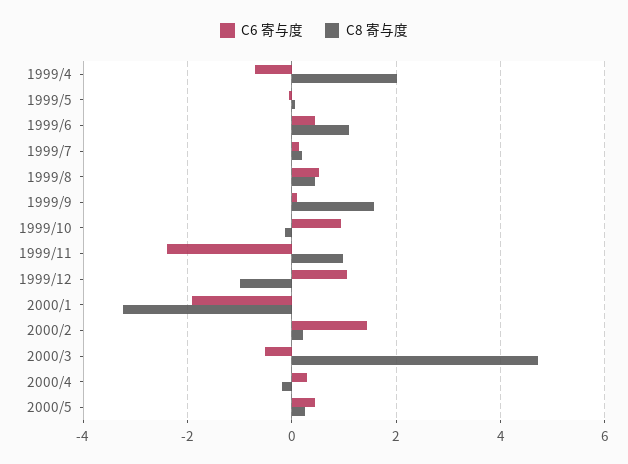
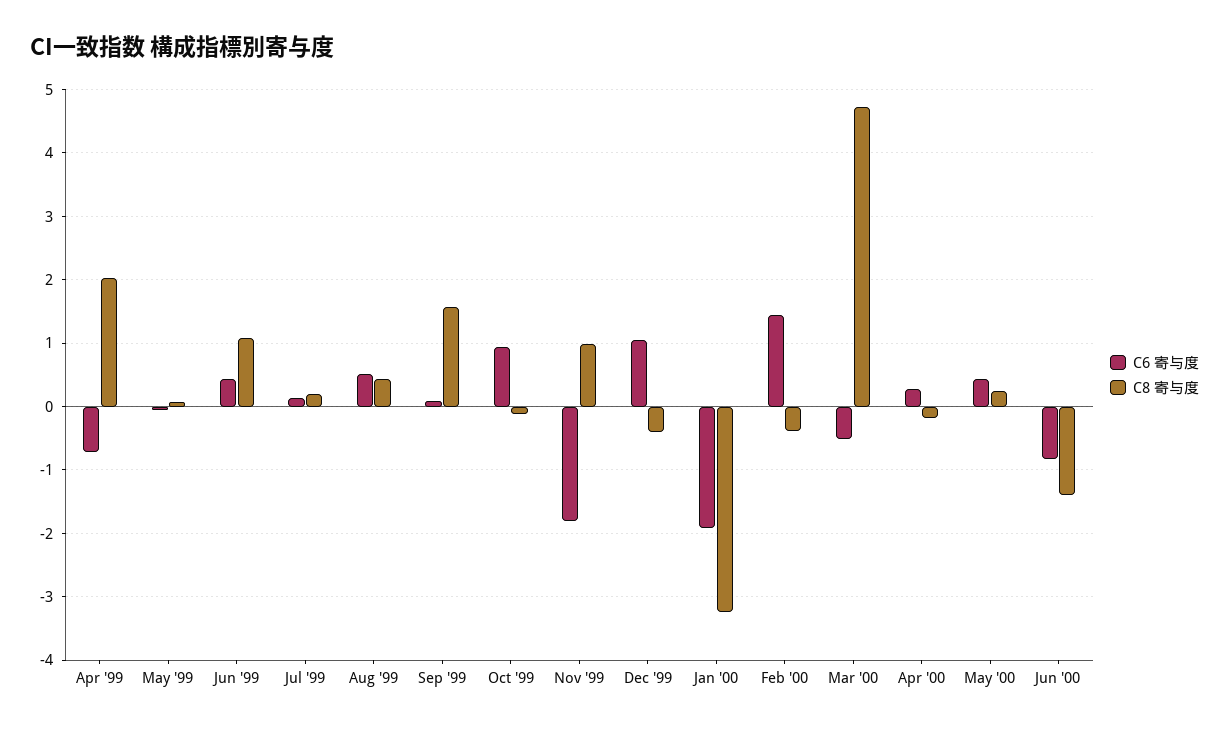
C6 寄与度, 1999/11: -2.4 -> -1.8
C8 寄与度, 1999/12: -1 -> -0.4
C8 寄与度, 2000/2: 0.2 -> -0.4
C6 寄与度, Jun '00: none -> -0.8
C8 寄与度, Jun '00: none -> -1.4

